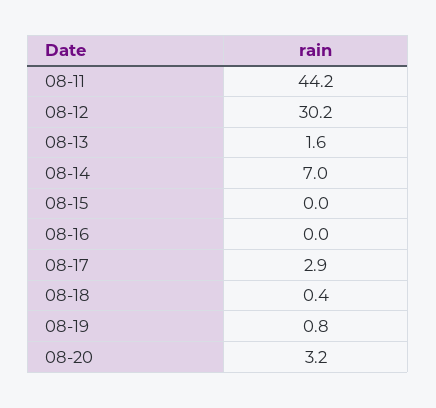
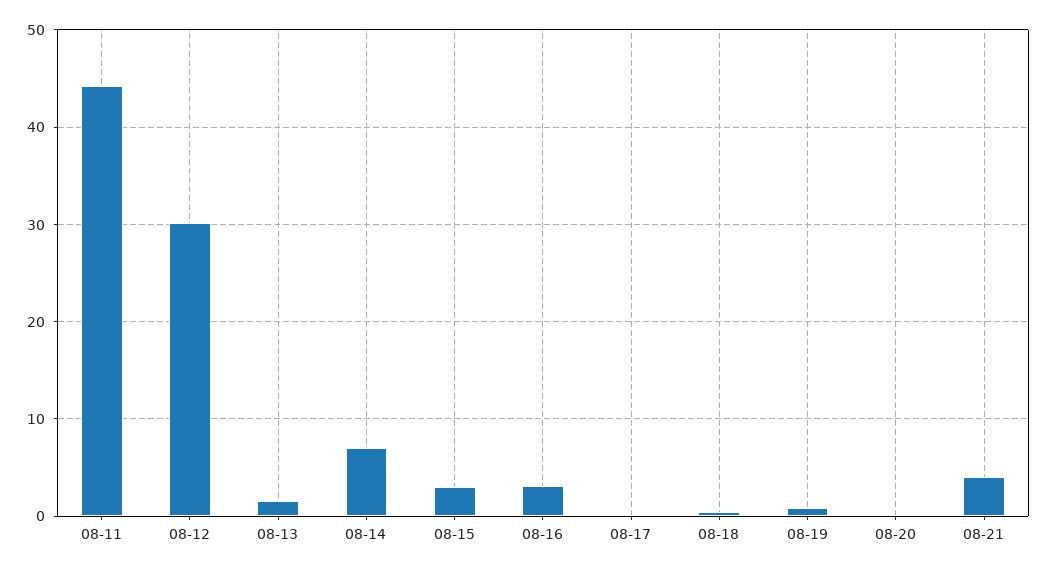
08-15: 0 -> 3
08-16: 0 -> 3
08-17: 2.9 -> 0
08-20: 3.2 -> 0
08-21: none -> 4

